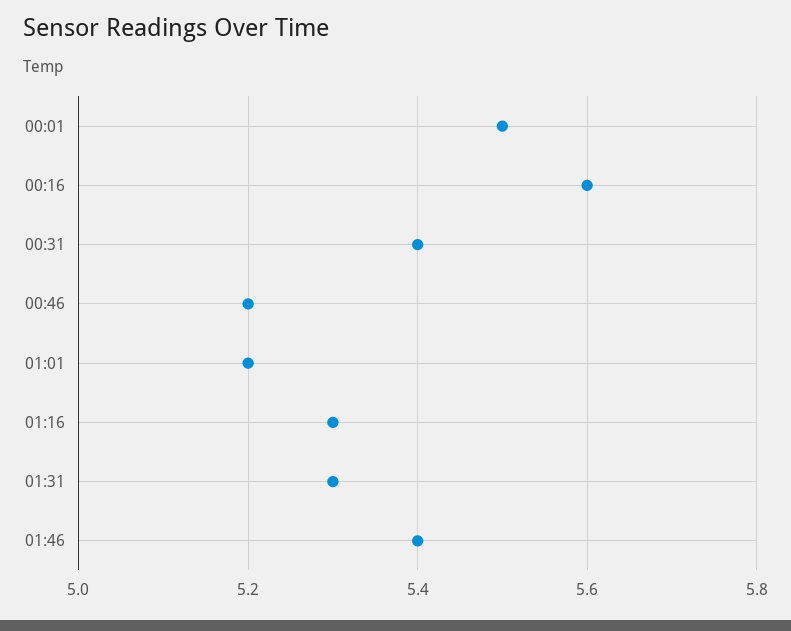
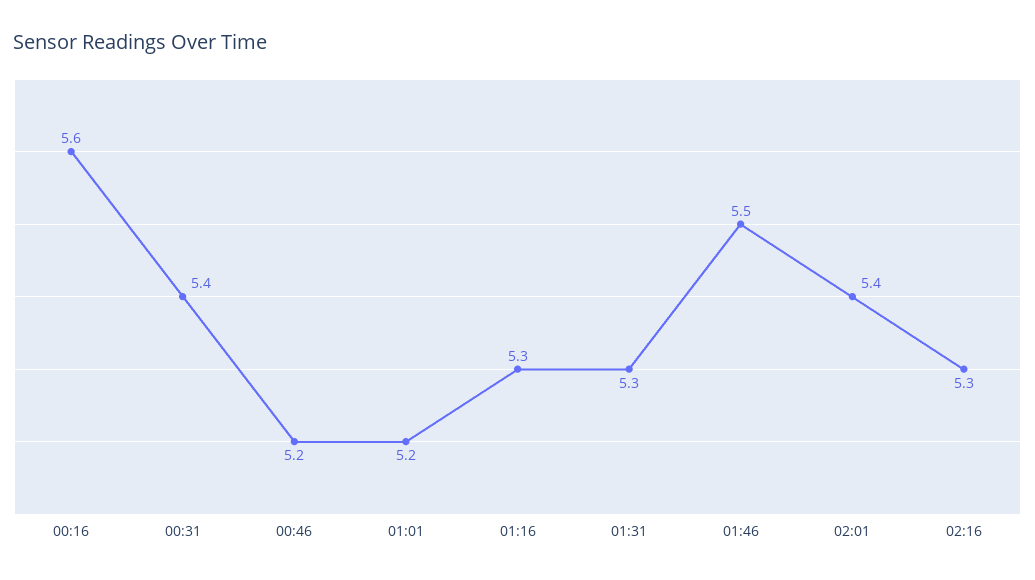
00:01: 5.5 -> none
01:46: 5.4 -> 5.5
02:01: none -> 5.4
02:16: none -> 5.3

